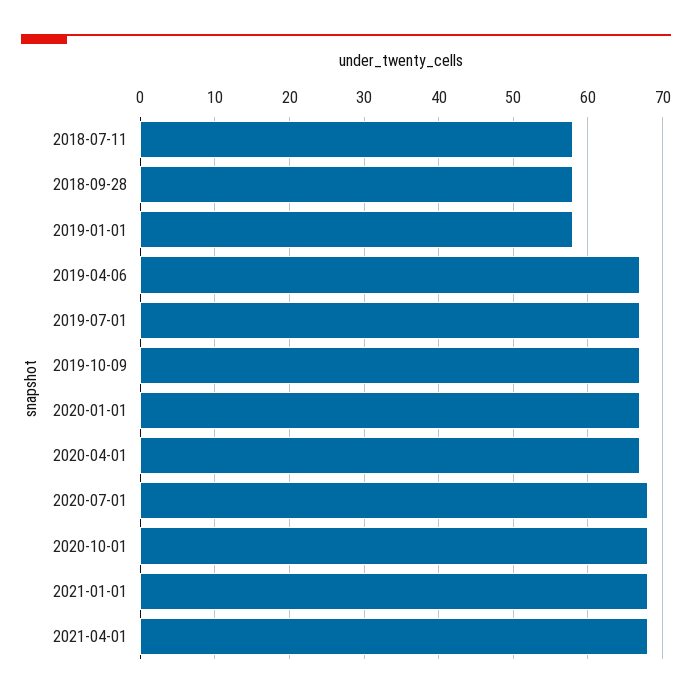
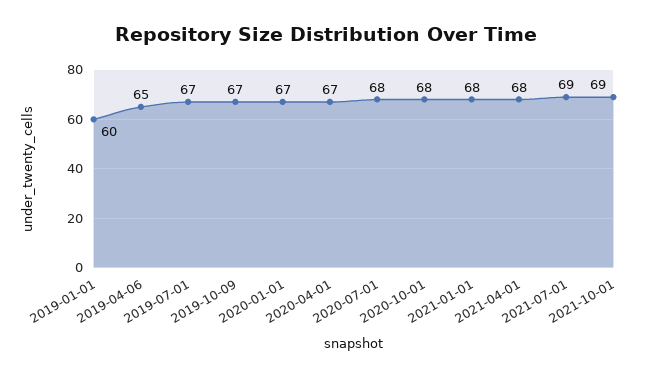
2018-07-11: 58 -> none
2018-09-28: 58 -> none
2019-01-01: 58 -> 60
2019-04-06: 67 -> 65
2021-07-01: none -> 69
2021-10-01: none -> 69

